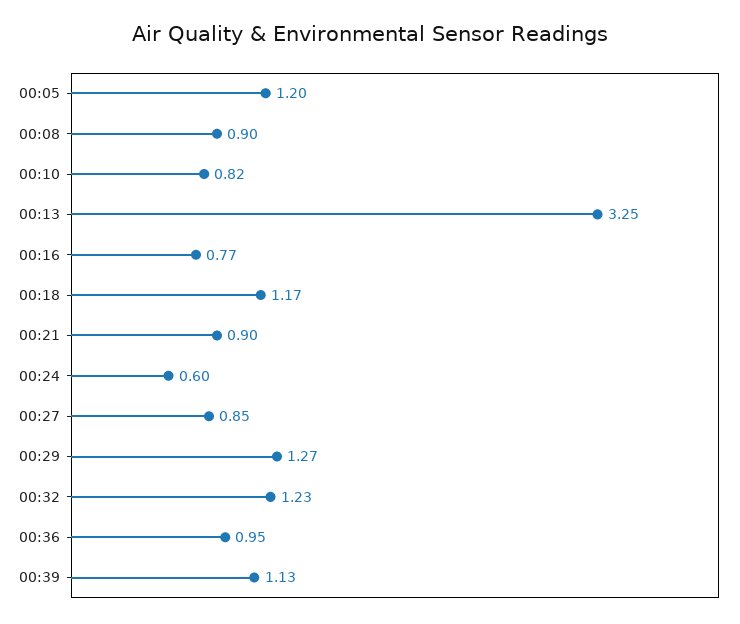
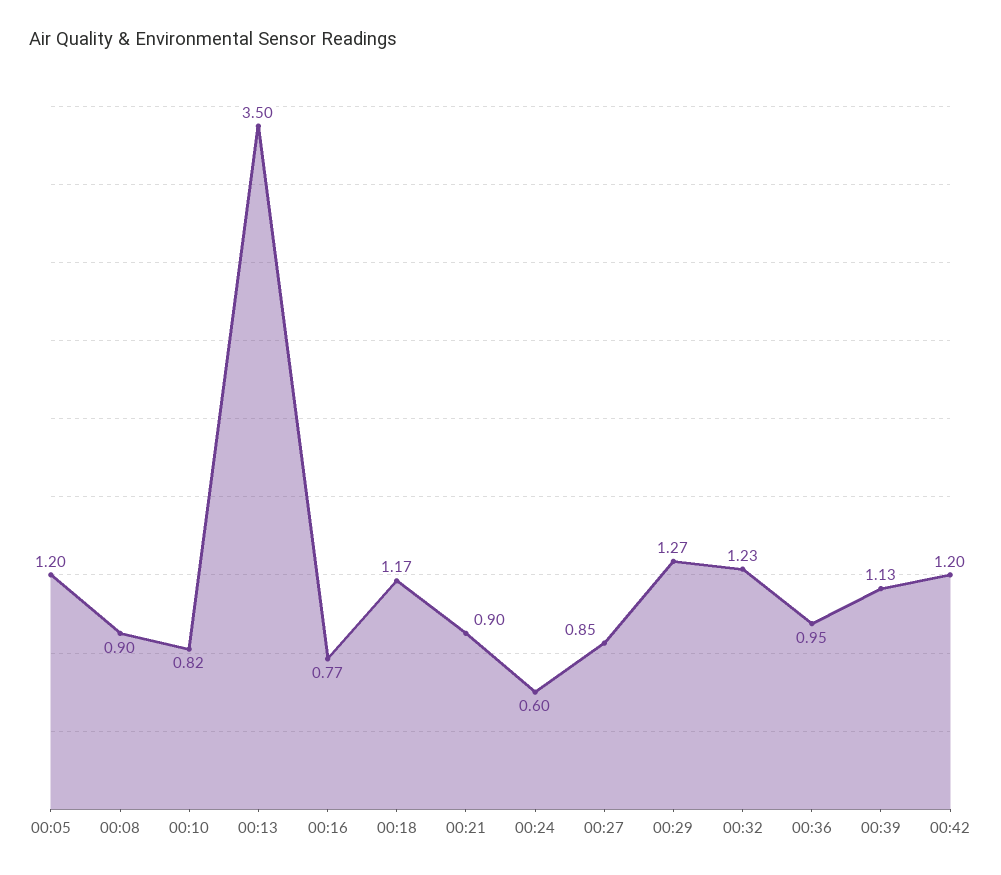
00:13: 3.25 -> 3.5
00:42: none -> 1.2

